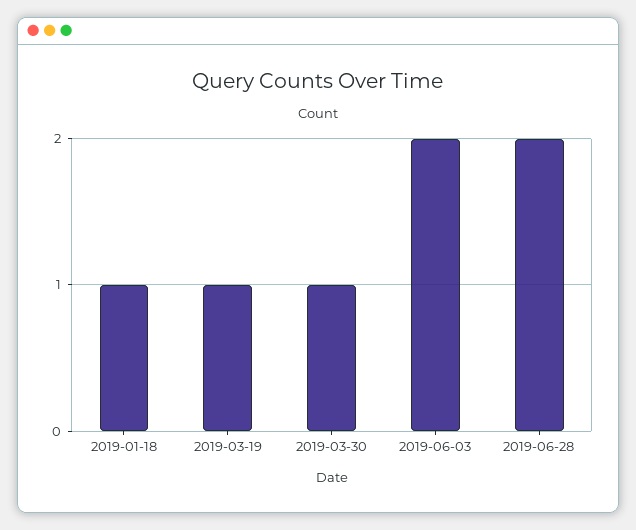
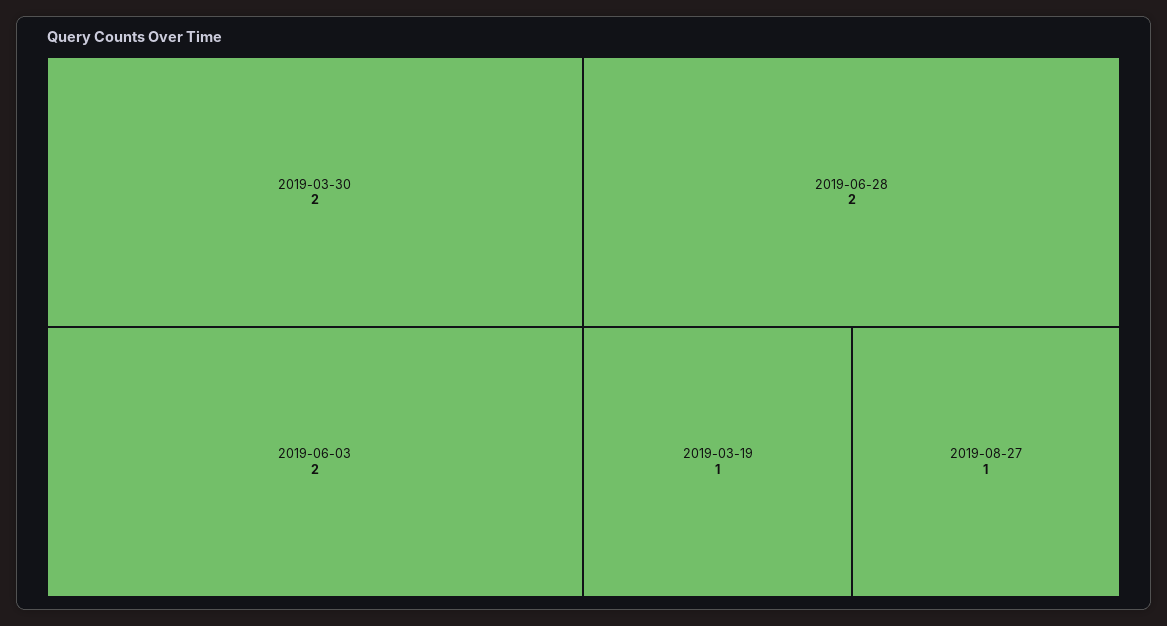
2019-01-18: 1 -> none
2019-03-30: 1 -> 2
2019-08-27: none -> 1

